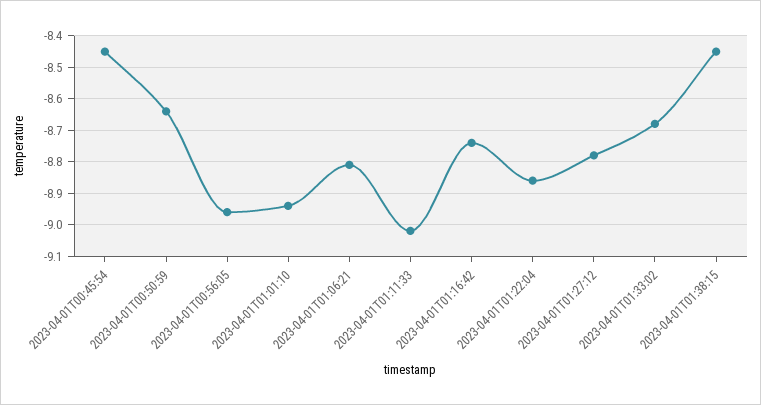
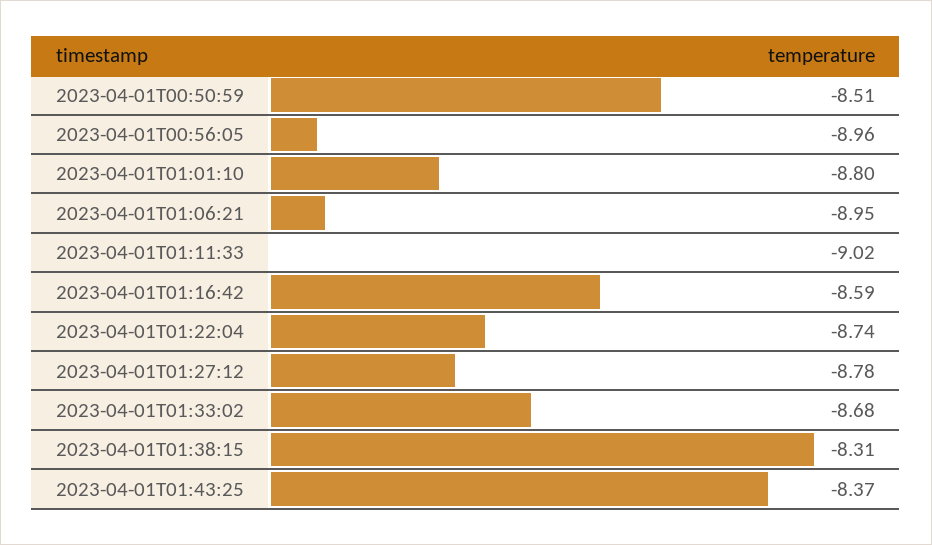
2023-04-01T00:45:54: -8.45 -> none
2023-04-01T00:50:59: -8.65 -> -8.51
2023-04-01T01:01:10: -8.95 -> -8.8
2023-04-01T01:06:21: -8.8 -> -8.95
2023-04-01T01:16:42: -8.75 -> -8.59
2023-04-01T01:22:04: -8.85 -> -8.74
2023-04-01T01:38:15: -8.45 -> -8.31
2023-04-01T01:43:25: none -> -8.37

